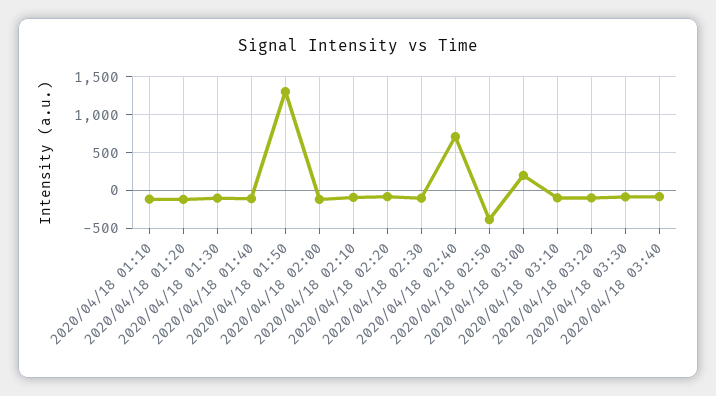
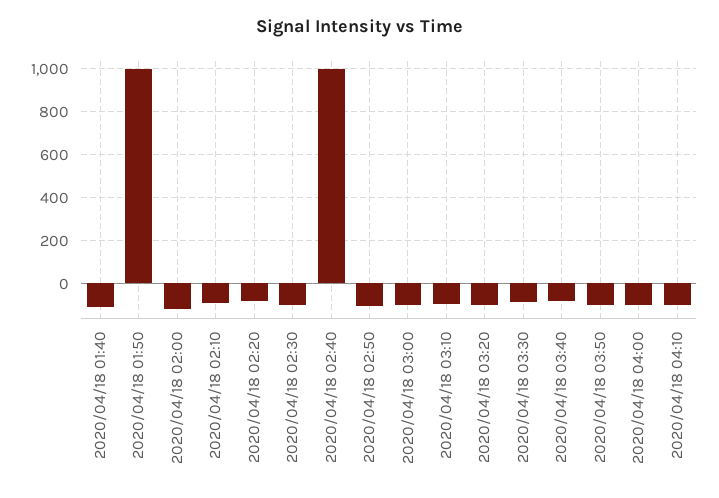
2020/04/18 01:10: -100 -> none
2020/04/18 01:20: -100 -> none
2020/04/18 01:30: -100 -> none
2020/04/18 01:50: 1300 -> 1000
2020/04/18 02:40: 700 -> 1000
2020/04/18 02:50: -400 -> -100
2020/04/18 03:00: 200 -> -100
2020/04/18 03:50: none -> -100
2020/04/18 04:00: none -> -100
2020/04/18 04:10: none -> -100

